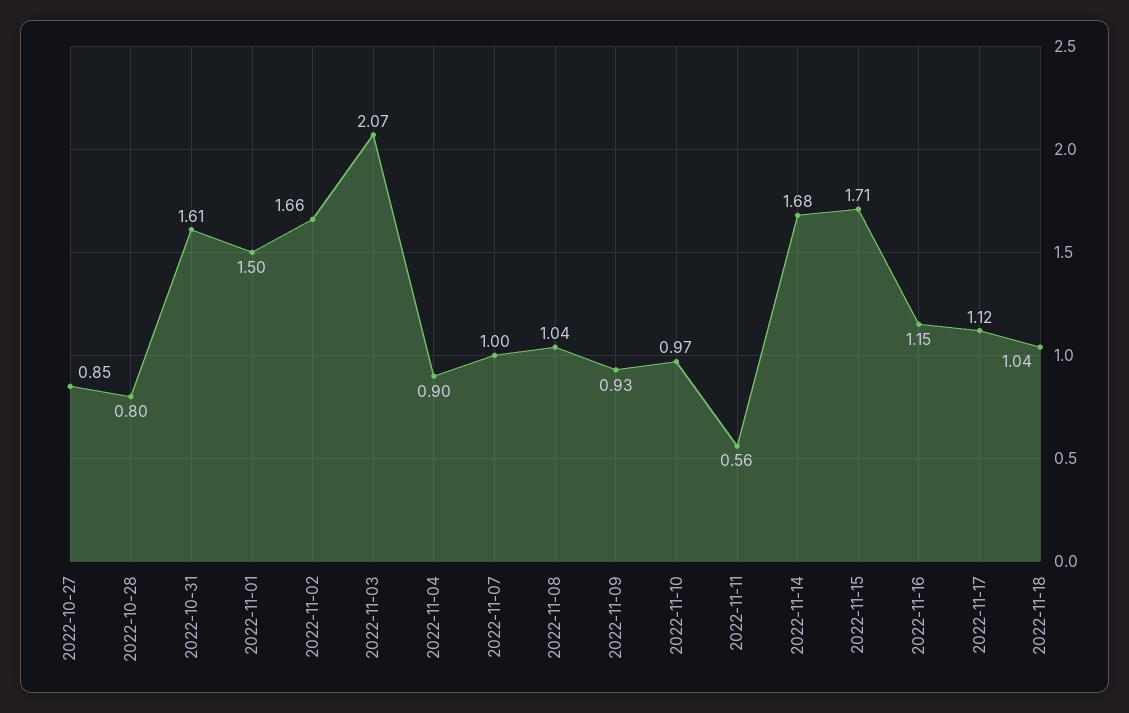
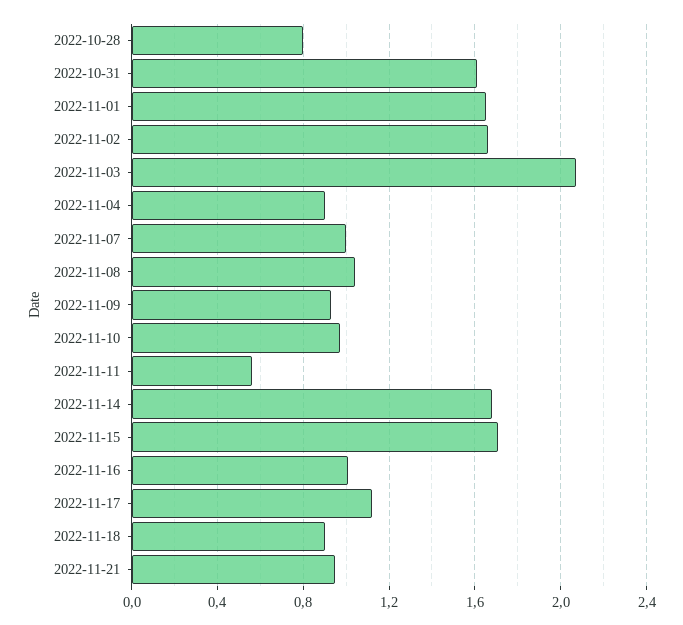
2022-10-27: 0.85 -> none
2022-11-01: 1.5 -> 1.65
2022-11-16: 1.15 -> 1
2022-11-18: 1.04 -> 0.9
2022-11-21: none -> 0.95

